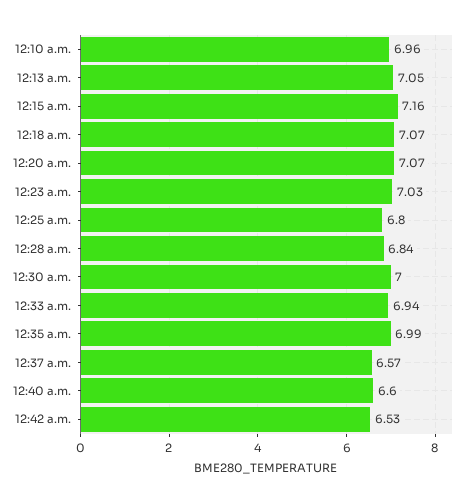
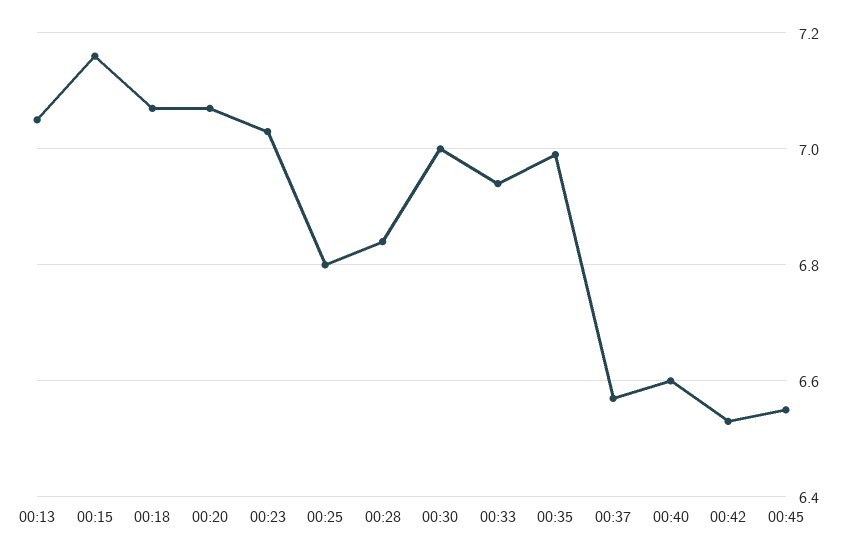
12:10 a.m.: 6.96 -> none
00:45: none -> 6.55

